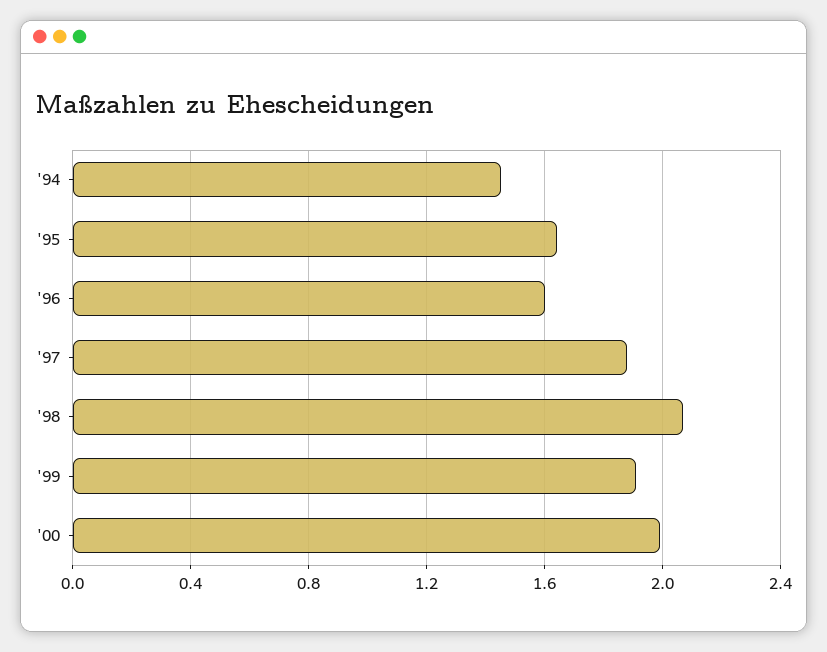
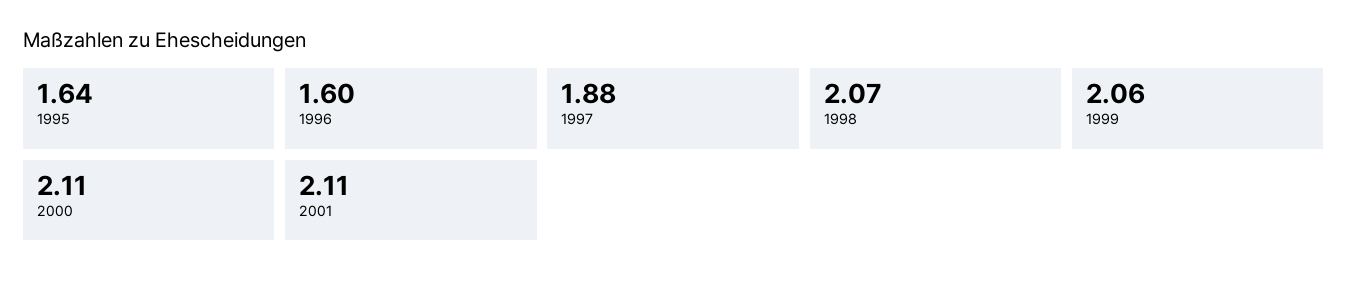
'94: 1.45 -> none
'99: 1.9 -> 2.06
'00: 2 -> 2.11
2001: none -> 2.11

